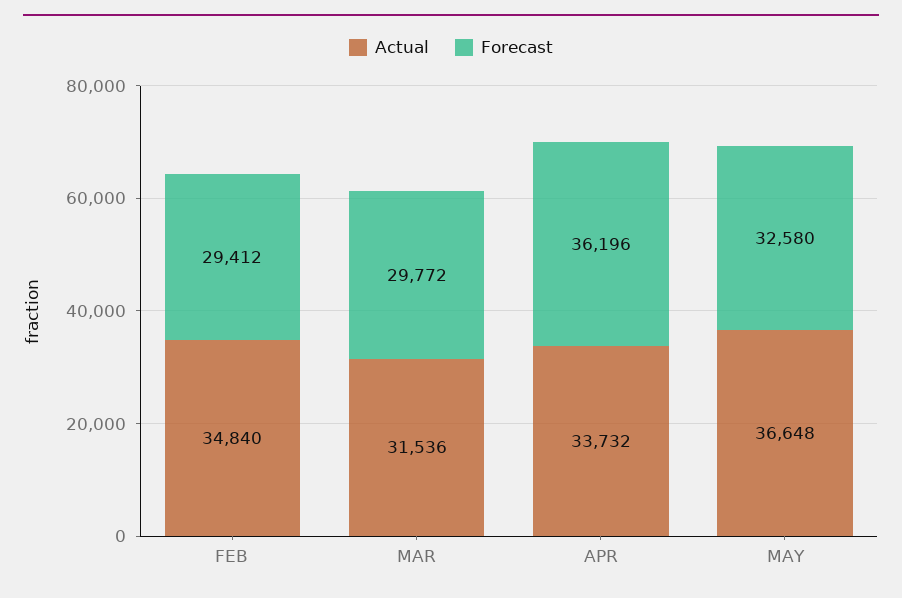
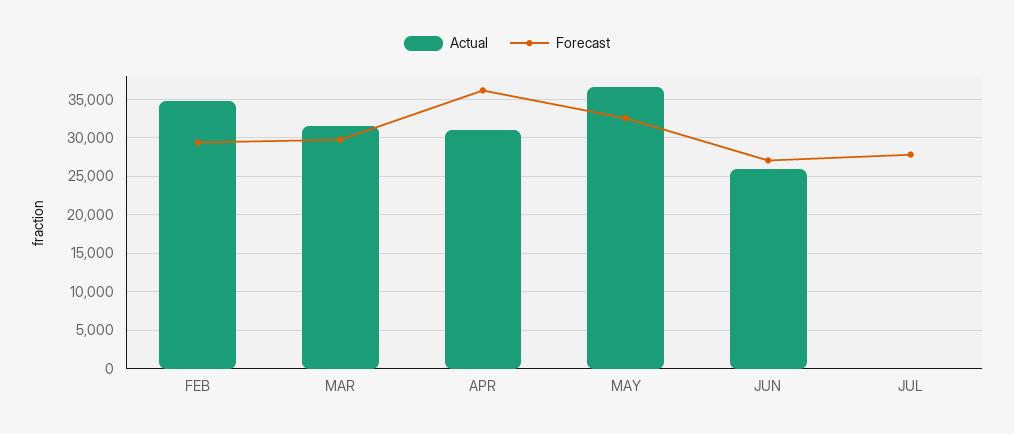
Actual, APR: 33732 -> 31000
Actual, JUN: none -> 26000
Forecast, JUN: none -> 27000
Actual, JUL: none -> 0
Forecast, JUL: none -> 28000

